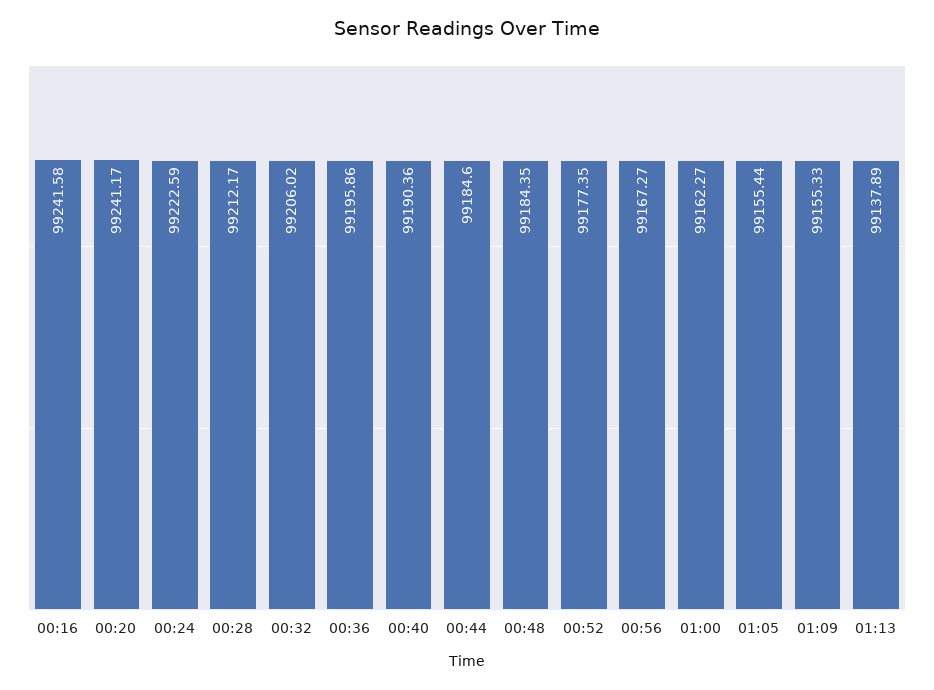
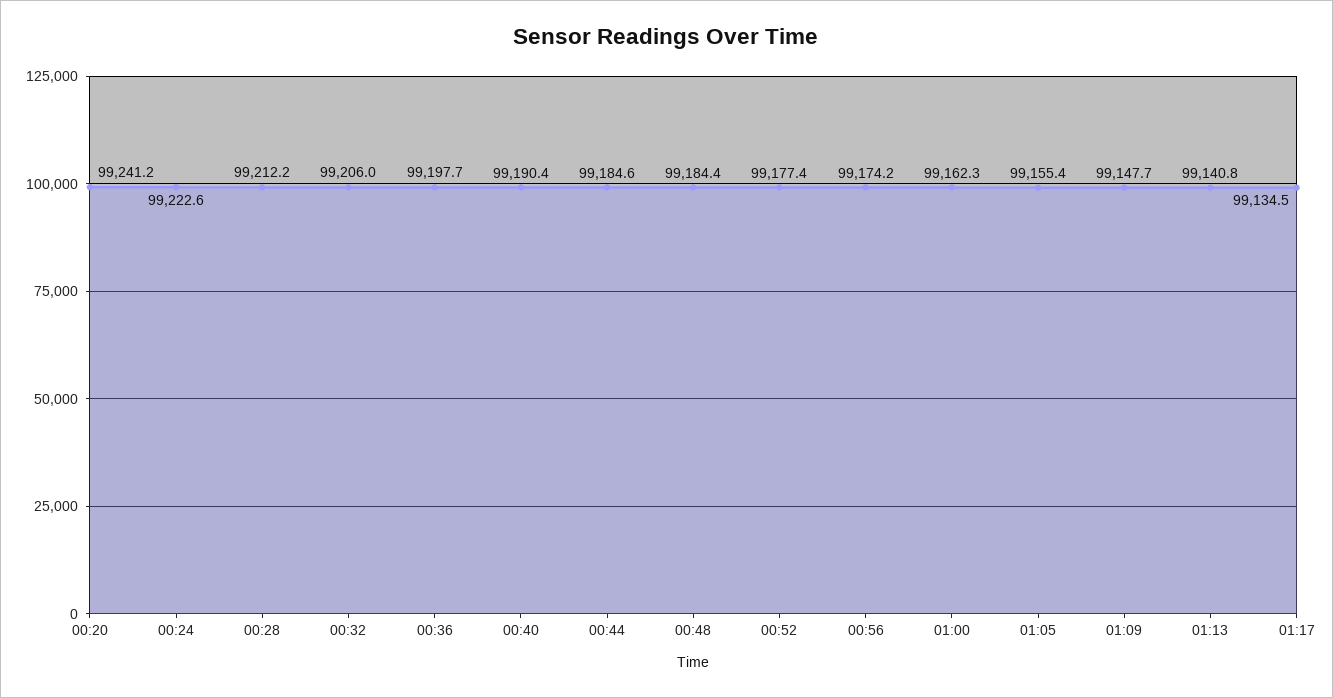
00:16: 99241.58 -> none
00:36: 99195.86 -> 99197.7
00:56: 99167.27 -> 99174.2
01:09: 99155.33 -> 99147.7
01:13: 99137.89 -> 99140.8
01:17: none -> 99134.5

